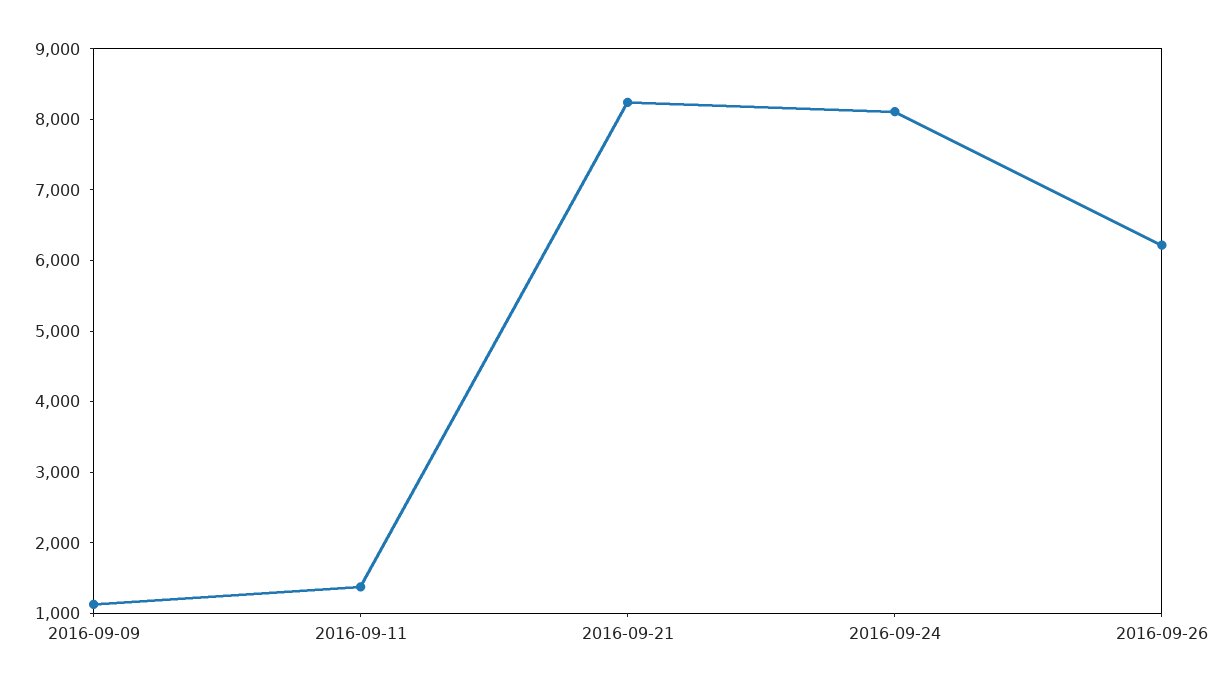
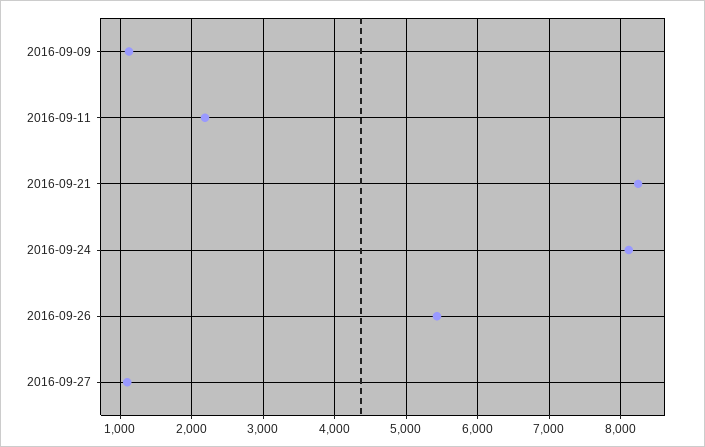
2016-09-11: 1400 -> 2200
2016-09-26: 6200 -> 5400
2016-09-27: none -> 1100

